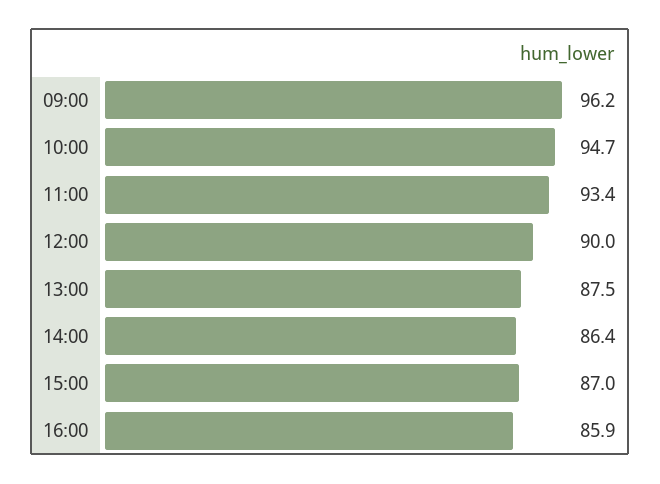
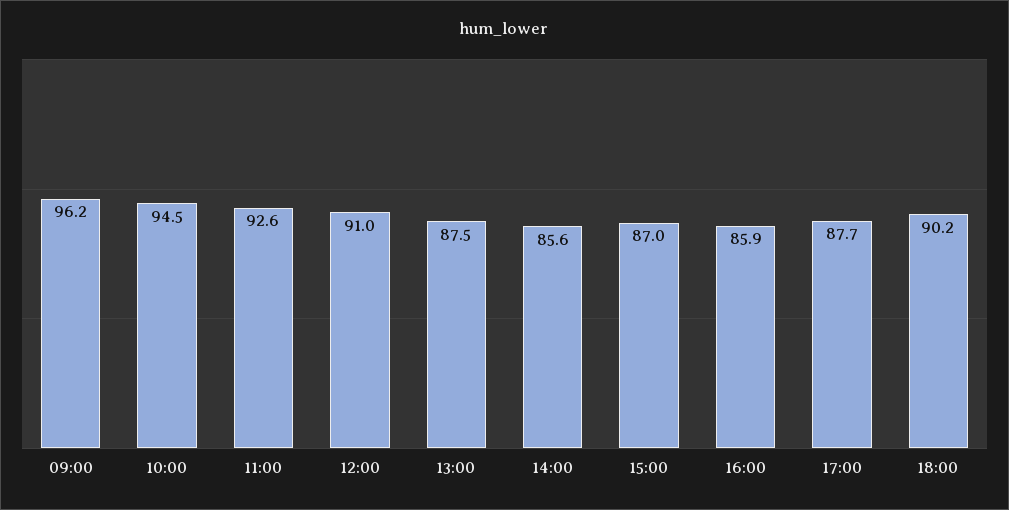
10:00: 94.7 -> 94.5
11:00: 93.4 -> 92.6
12:00: 90 -> 91
14:00: 86.4 -> 85.6
17:00: none -> 87.7
18:00: none -> 90.2

